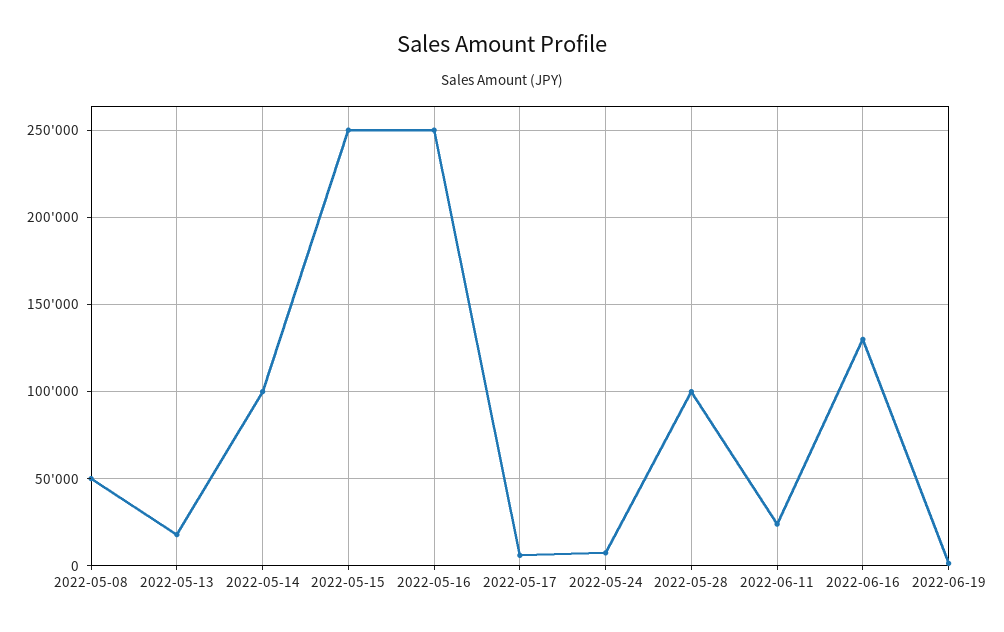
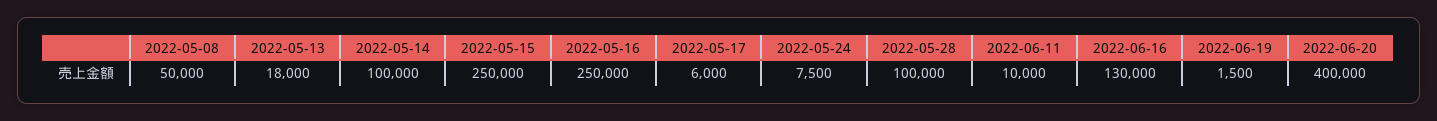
2022-06-11: 25000 -> 10000
2022-06-20: none -> 400000

